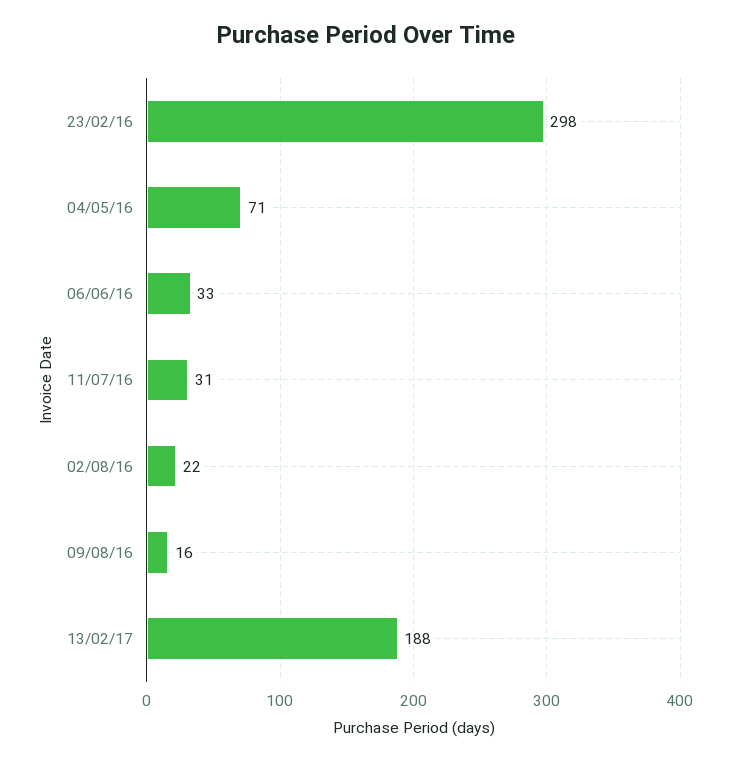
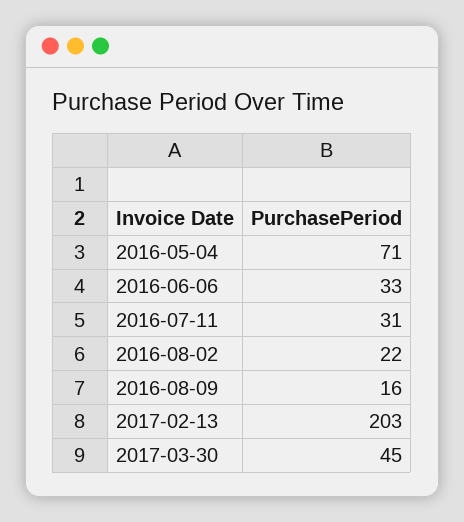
23/02/16: 298 -> none
13/02/17: 188 -> 203
2017-03-30: none -> 45

